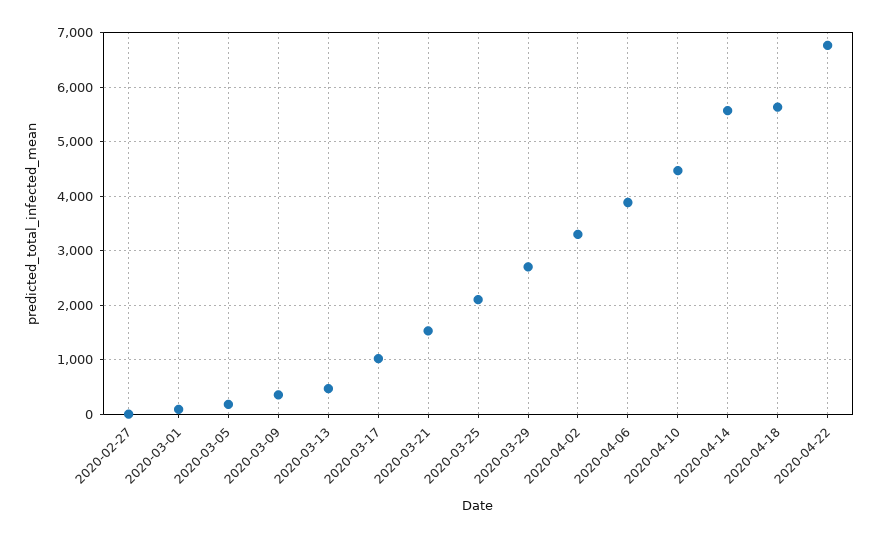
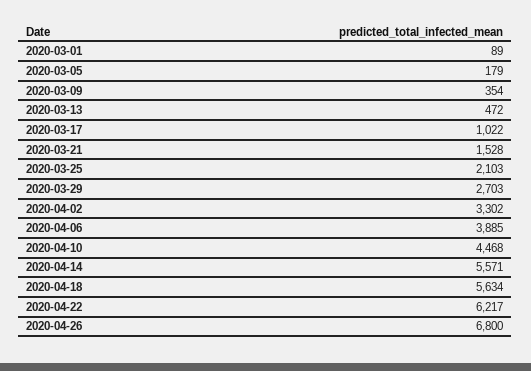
2020-02-27: 0 -> none
2020-04-22: 6800 -> 6217
2020-04-26: none -> 6800

